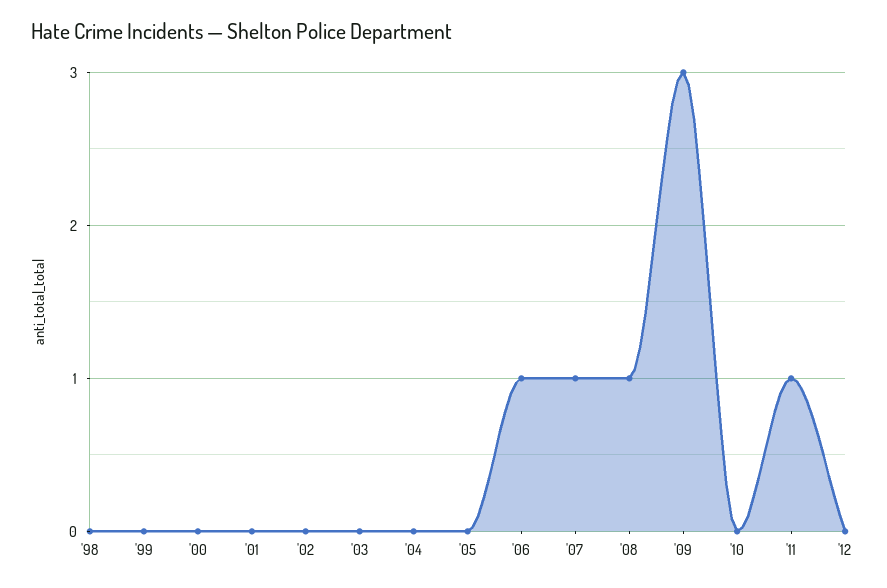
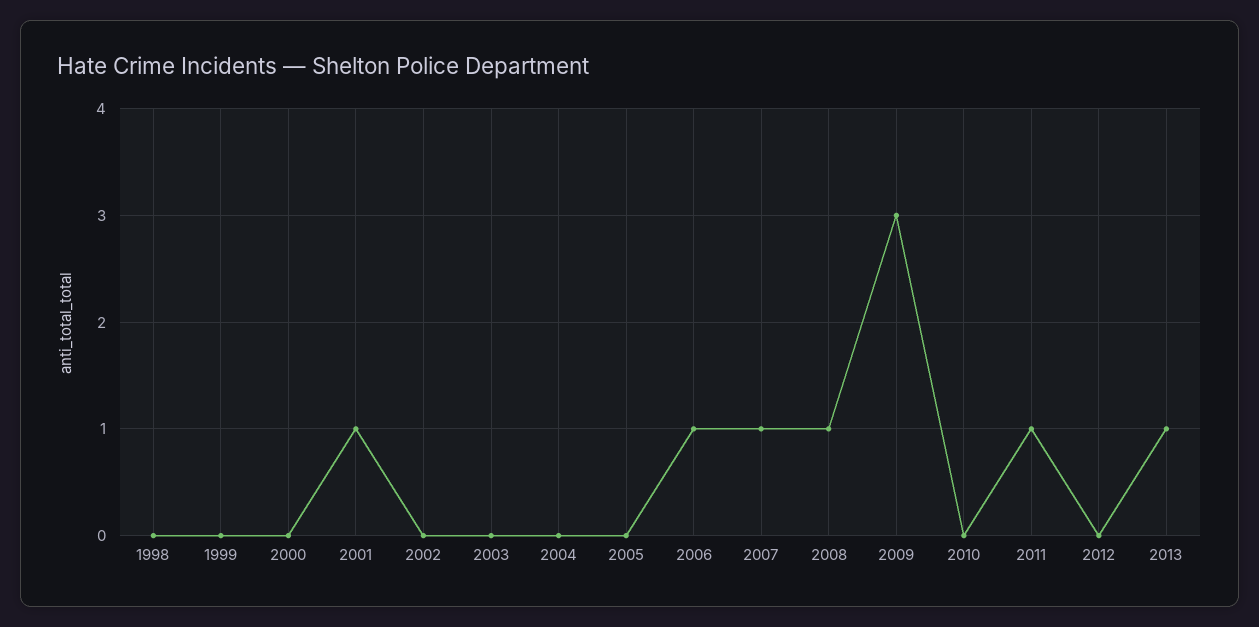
'01: 0 -> 1
2013: none -> 1

